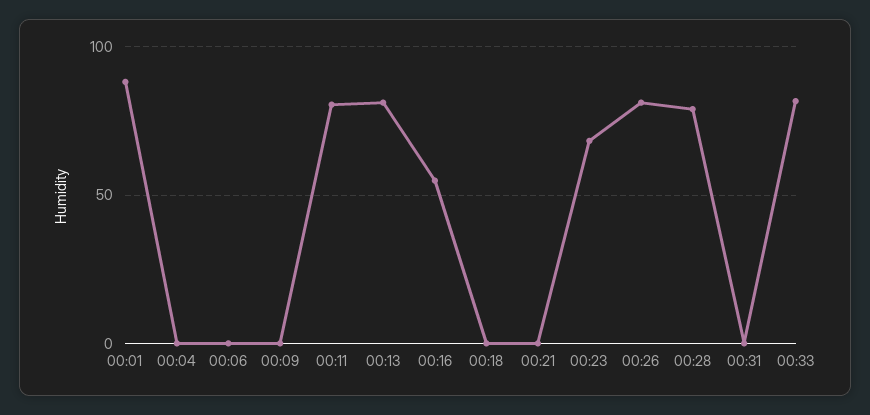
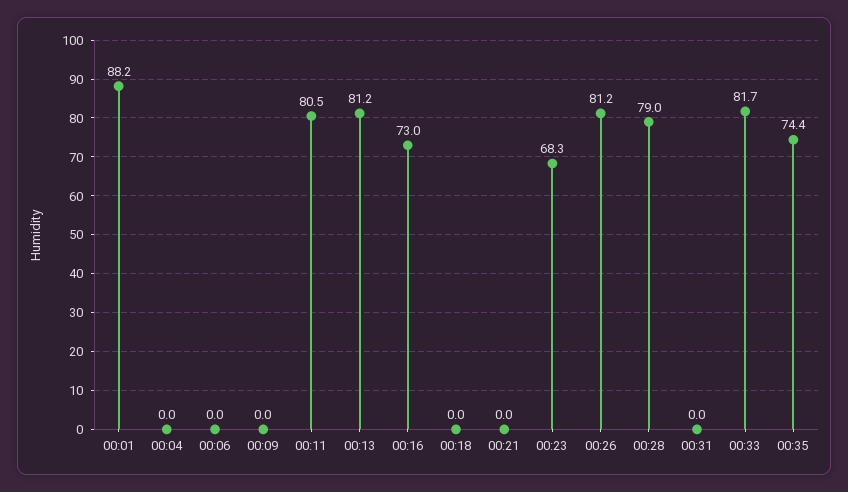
00:16: 55 -> 73
00:35: none -> 74.4

